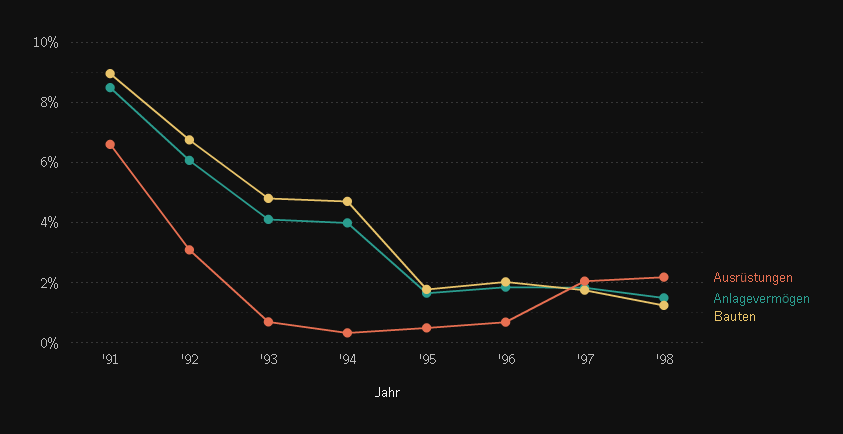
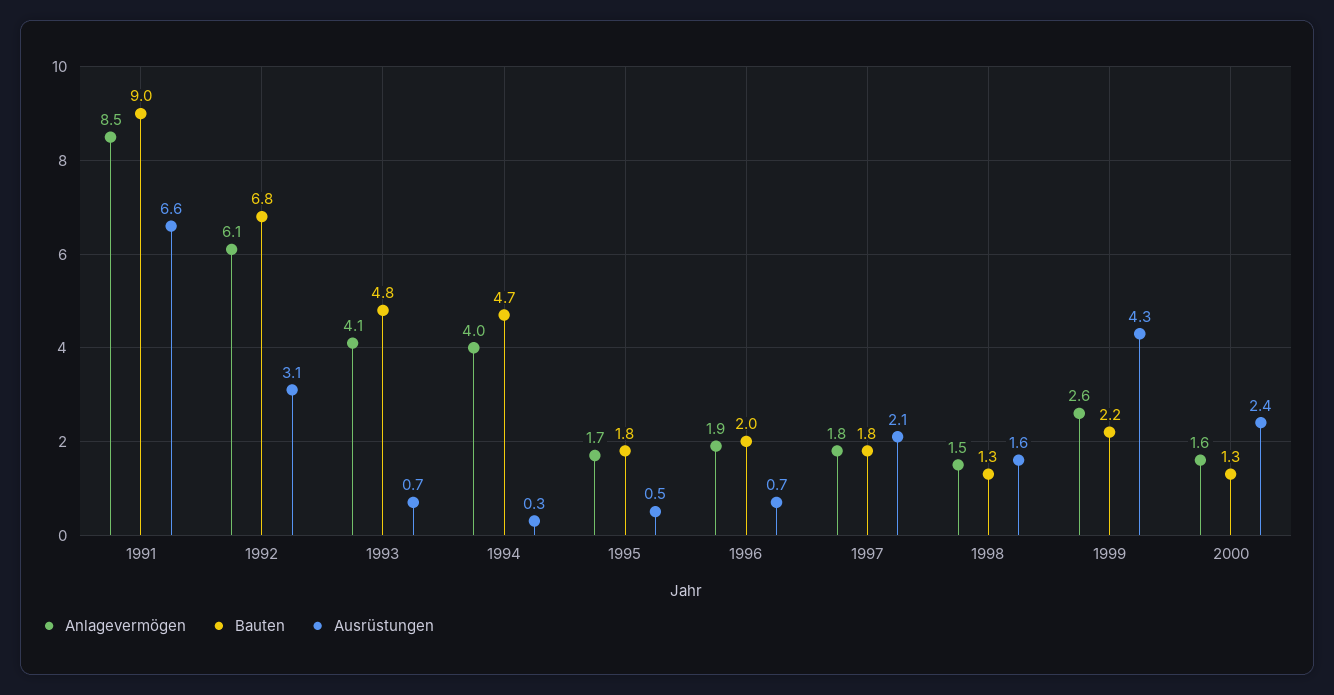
Ausrüstungen, '98: 2.2 -> 1.6
Anlagevermögen, 1999: none -> 2.6
Bauten, 1999: none -> 2.2
Ausrüstungen, 1999: none -> 4.3
Anlagevermögen, 2000: none -> 1.6
Bauten, 2000: none -> 1.3
Ausrüstungen, 2000: none -> 2.4

